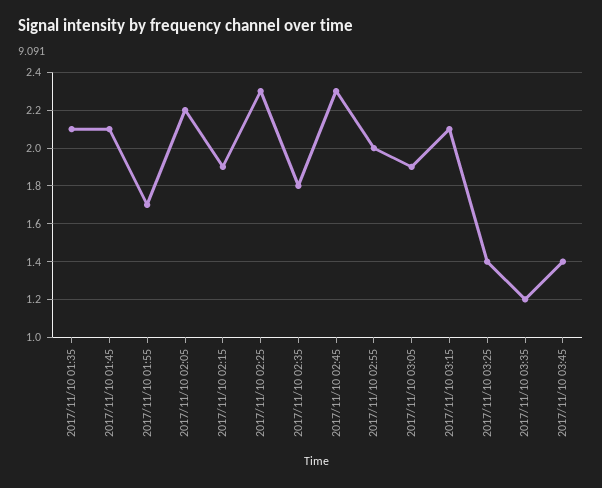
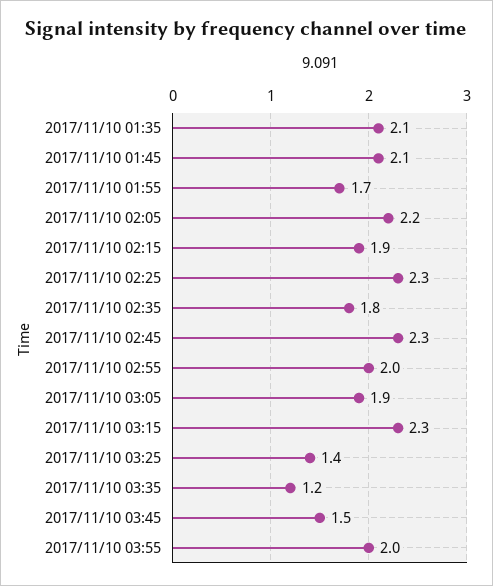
2017/11/10 03:15: 2.1 -> 2.3
2017/11/10 03:45: 1.4 -> 1.5
2017/11/10 03:55: none -> 2

